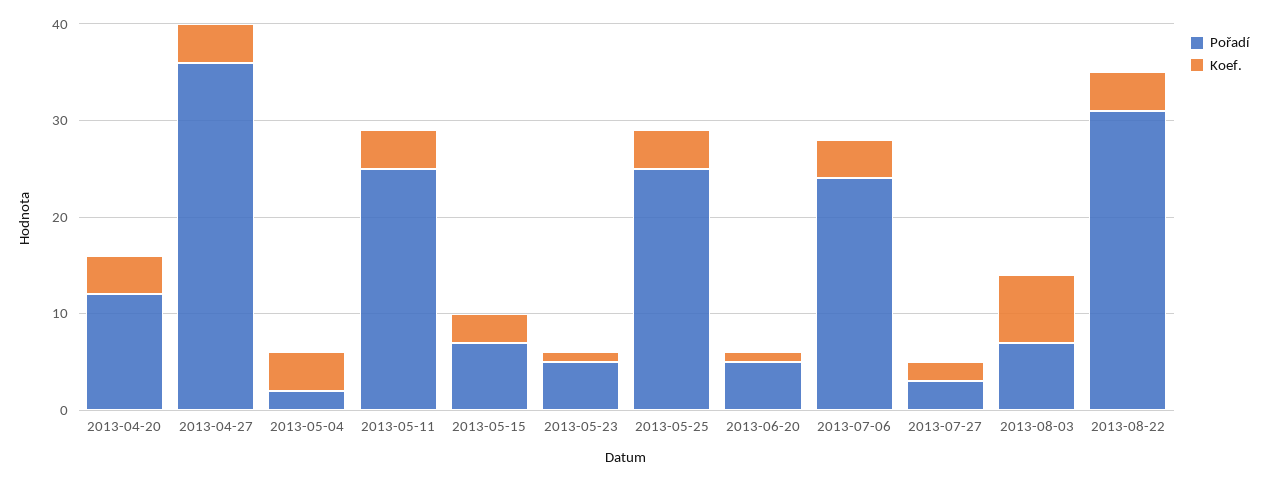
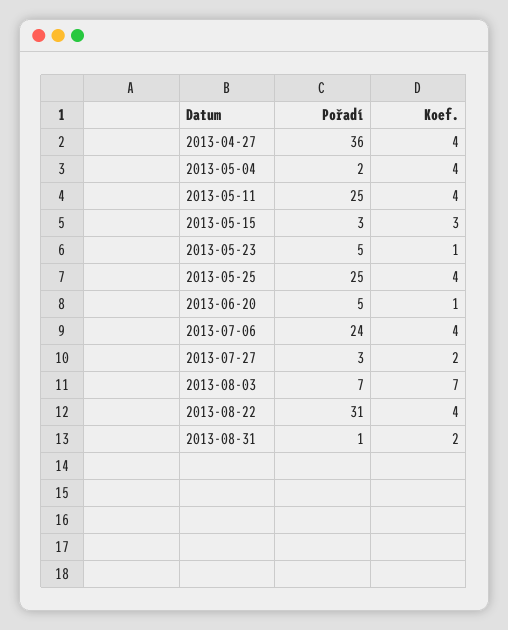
Pořadí, 2013-04-20: 12 -> none
Koef., 2013-04-20: 4 -> none
Pořadí, 2013-05-15: 7 -> 3
Pořadí, 2013-08-31: none -> 1
Koef., 2013-08-31: none -> 2

